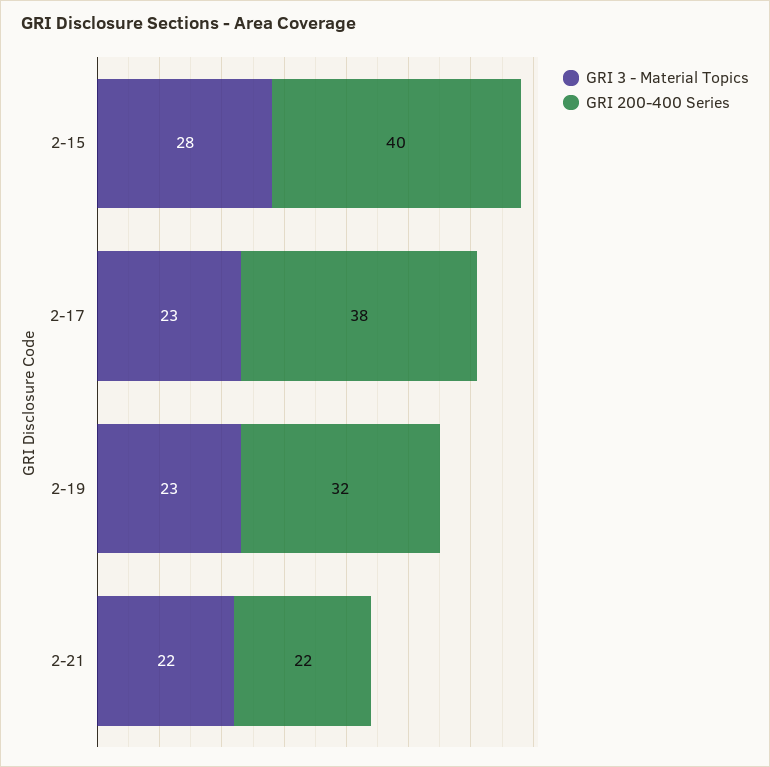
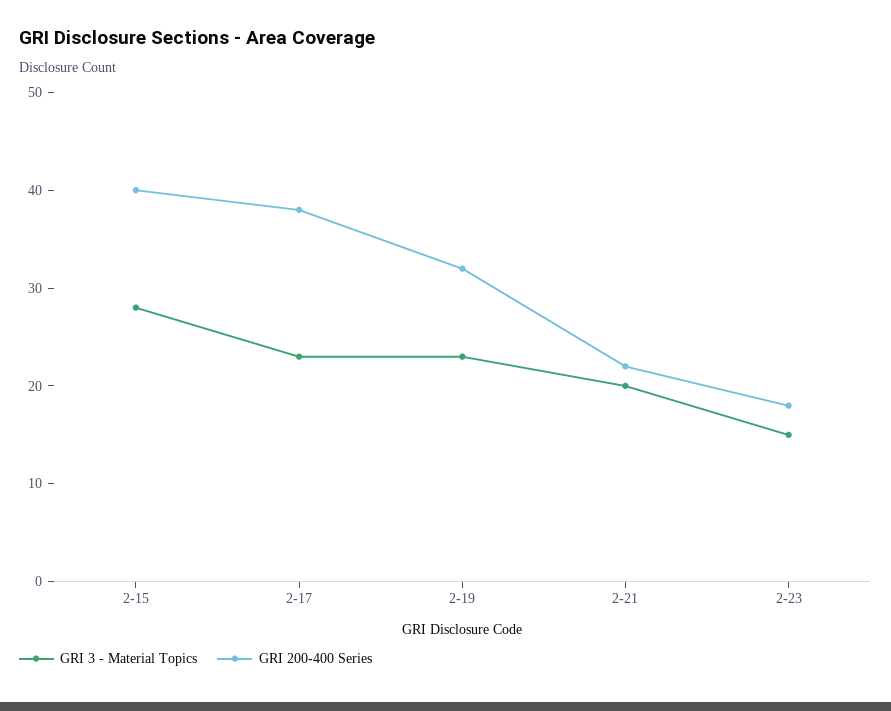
GRI 3 - Material Topics, 2-21: 22 -> 20
GRI 3 - Material Topics, 2-23: none -> 15
GRI 200-400 Series, 2-23: none -> 18

